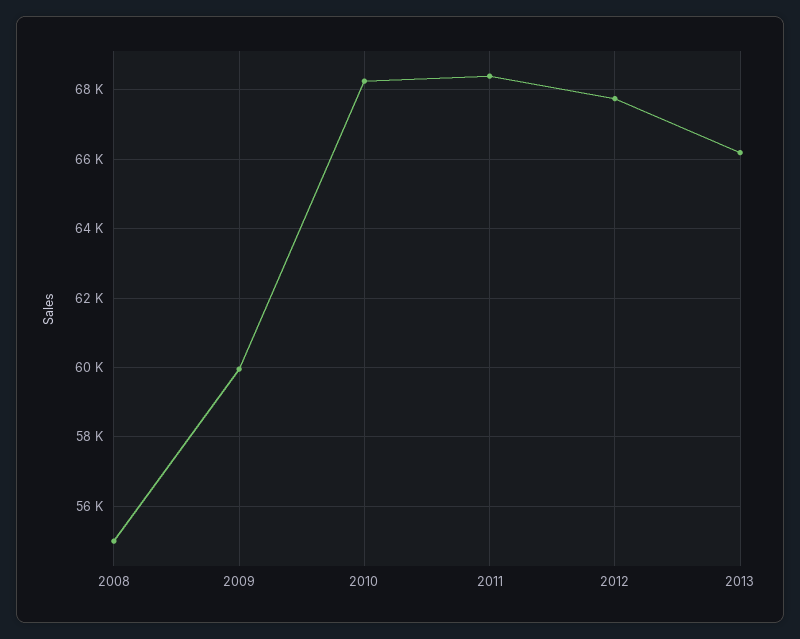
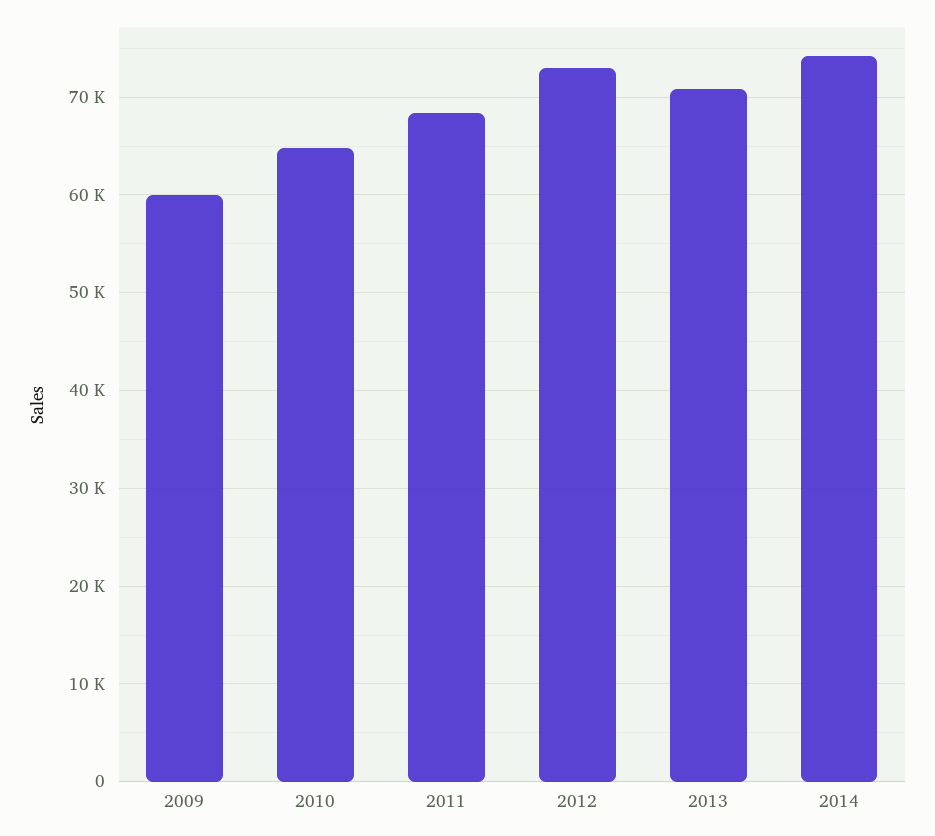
2008: 55000 -> none
2010: 68200 -> 65000
2012: 67800 -> 73000
2013: 66200 -> 71000
2014: none -> 74000

